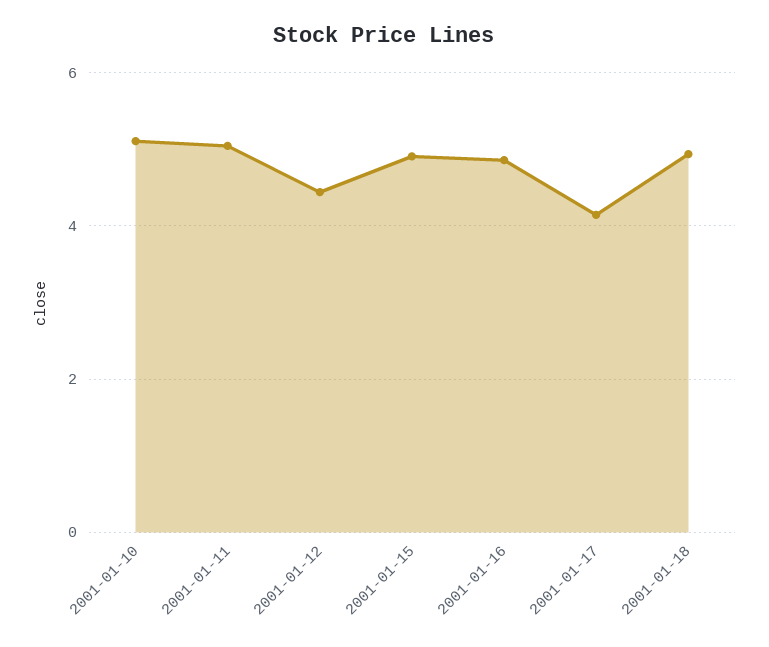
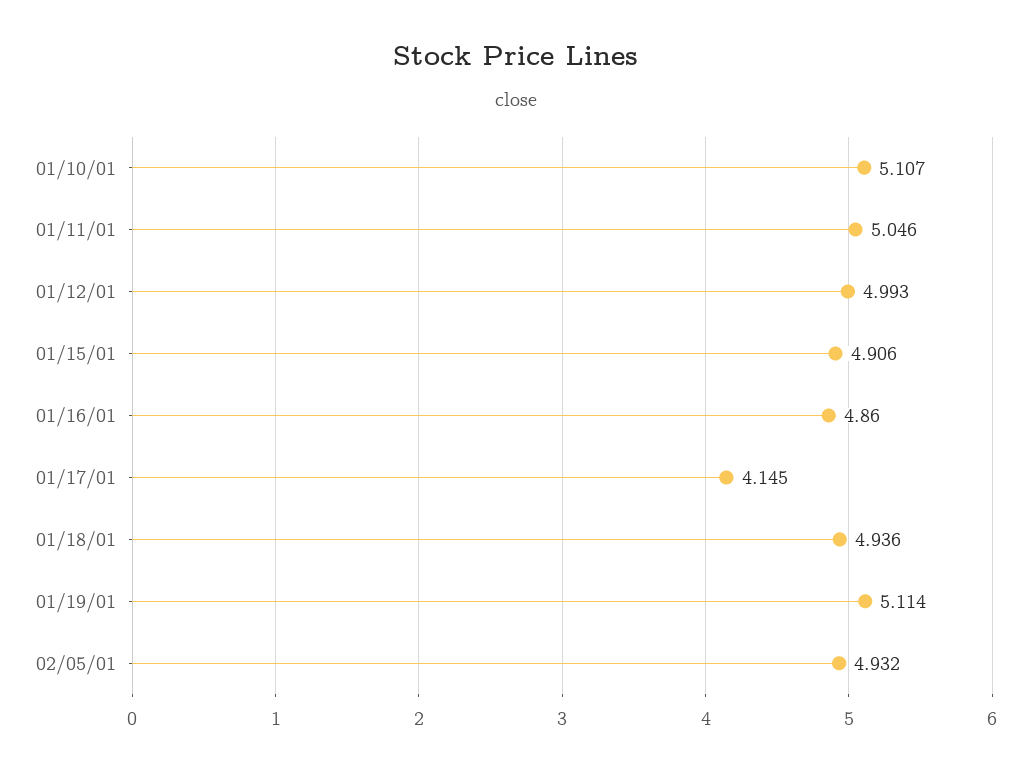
2001-01-12: 4.4 -> 4.993
01/19/01: none -> 5.114
02/05/01: none -> 4.932

